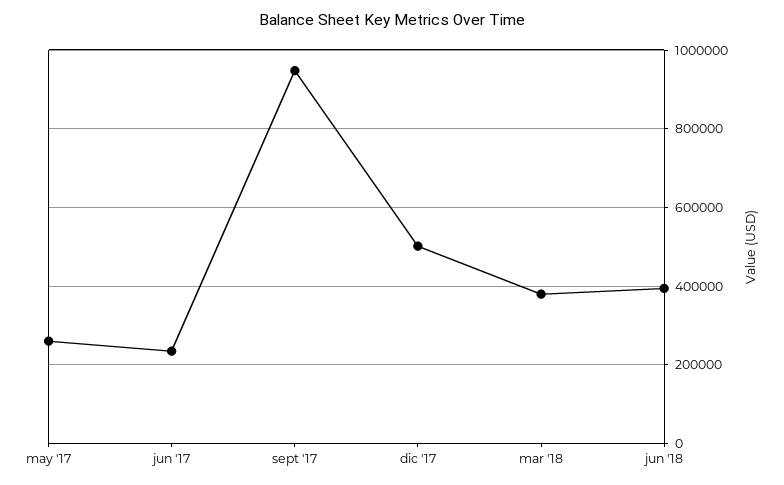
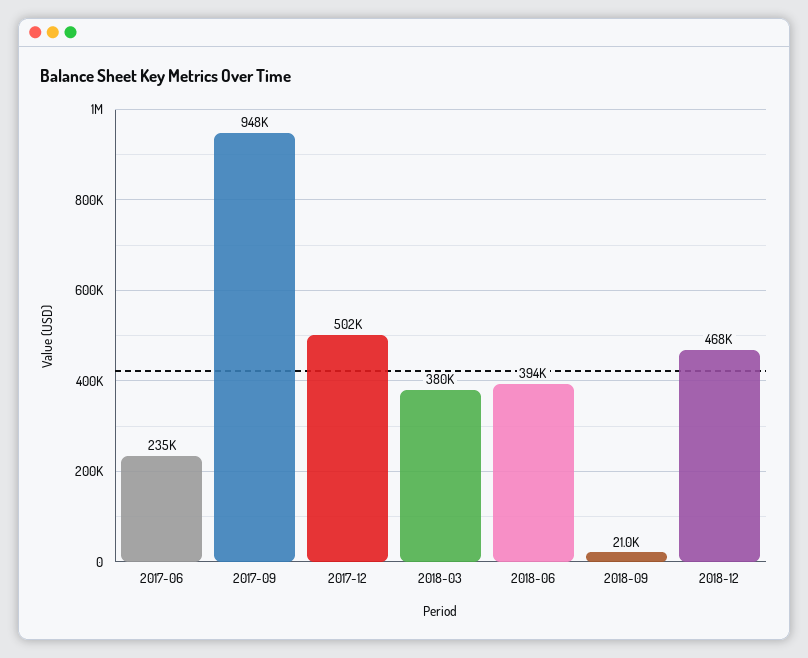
may '17: 260000 -> none
2018-09: none -> 21000
2018-12: none -> 468000

